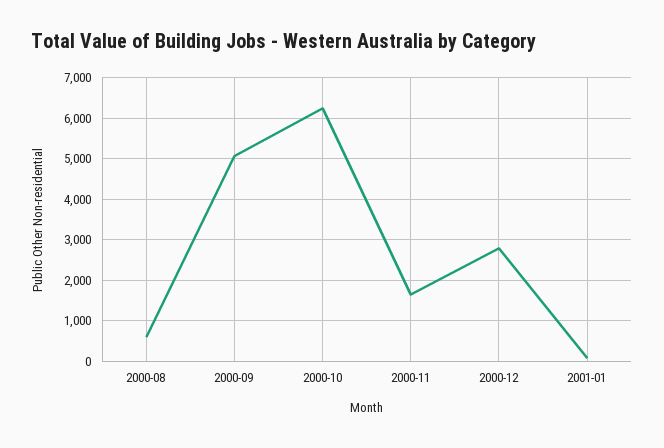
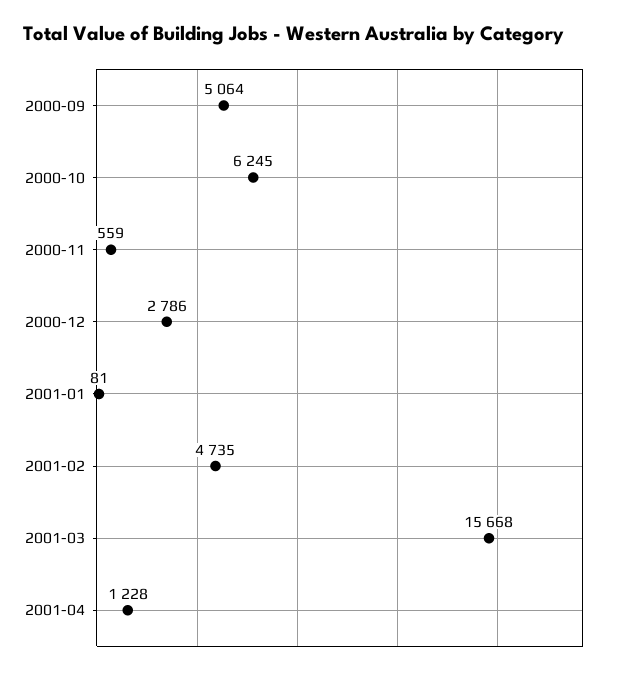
2000-08: 600 -> none
2000-11: 1600 -> 559
2001-02: none -> 4735
2001-03: none -> 15668
2001-04: none -> 1228

